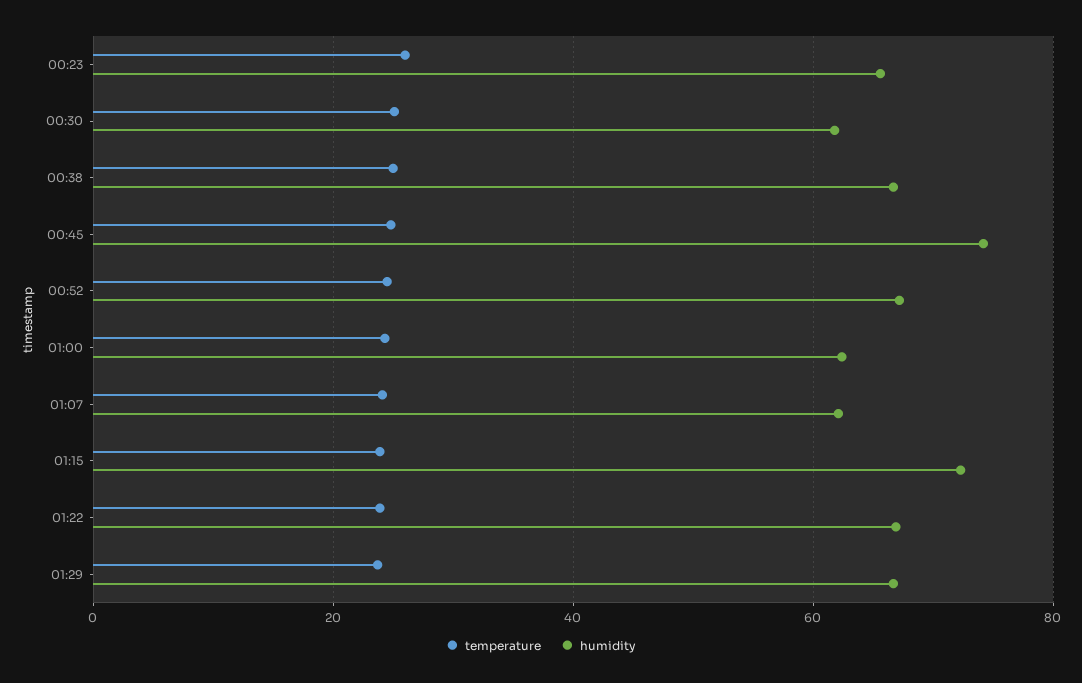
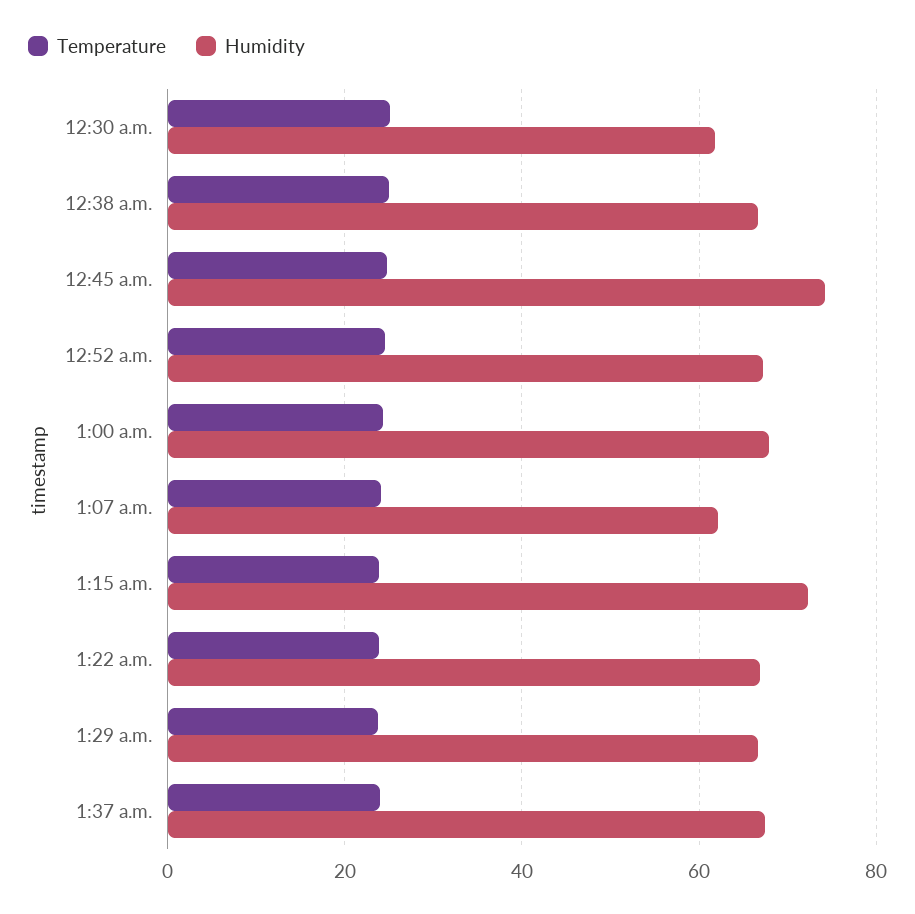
temperature, 00:23: 26 -> none
humidity, 00:23: 66 -> none
humidity, 01:00: 62 -> 68
temperature, 1:37 a.m.: none -> 24
humidity, 1:37 a.m.: none -> 68

